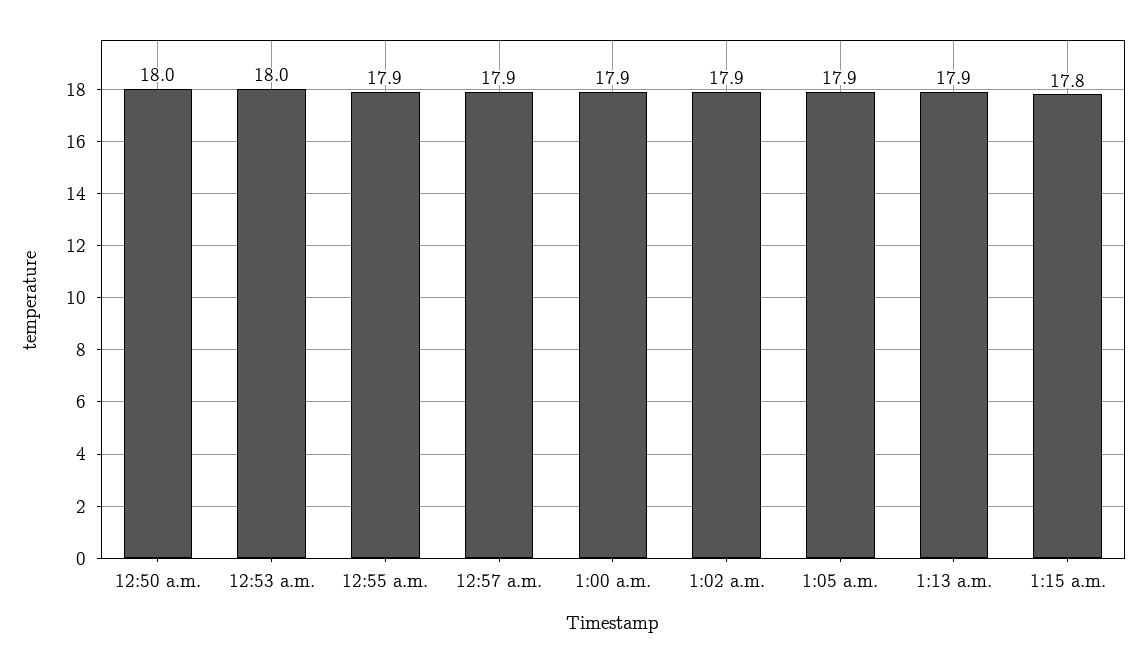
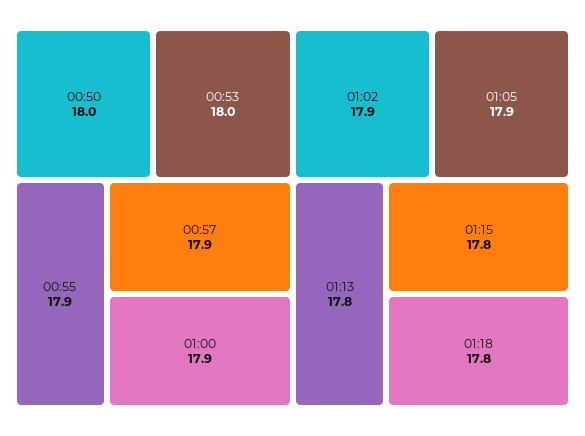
1:13 a.m.: 17.9 -> 17.8
01:18: none -> 17.8

